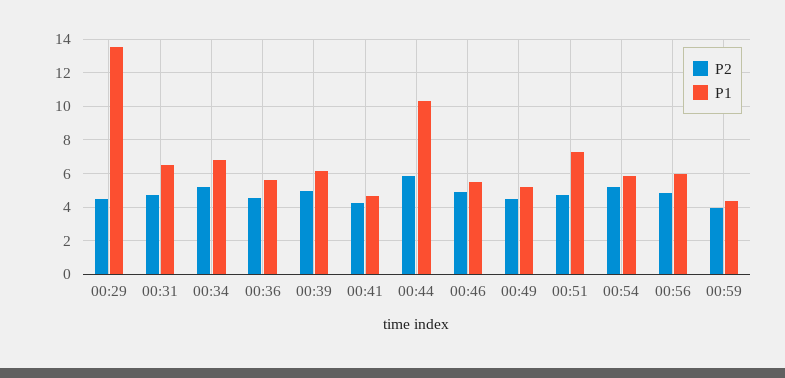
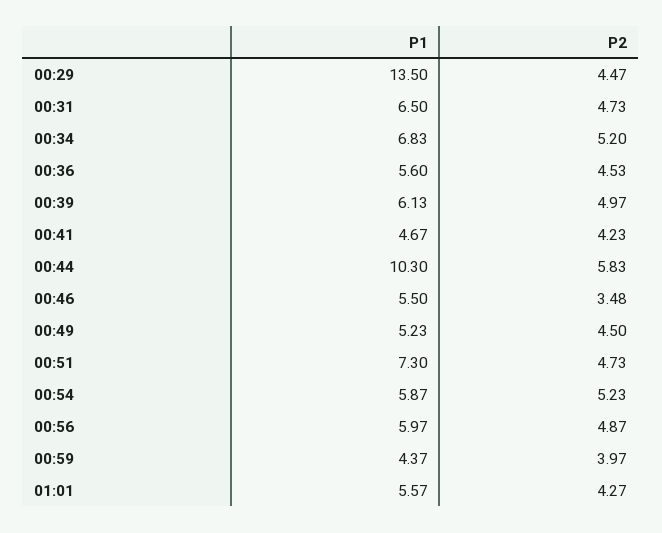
P2, 00:46: 5 -> 3.48
P1, 01:01: none -> 5.57
P2, 01:01: none -> 4.27

